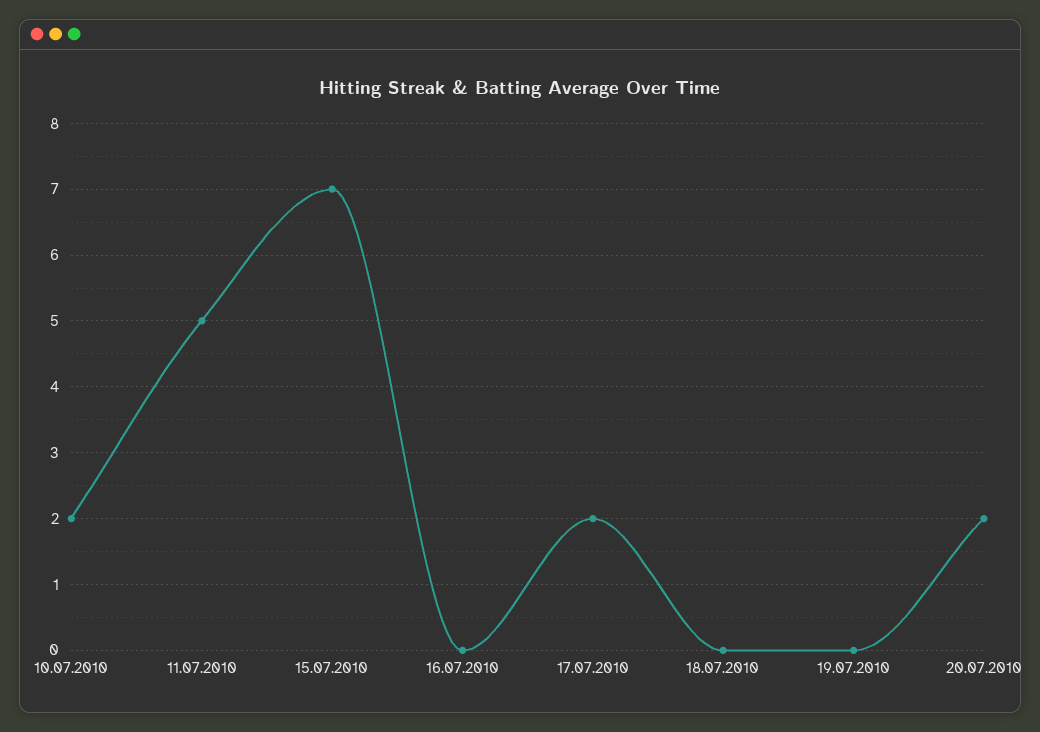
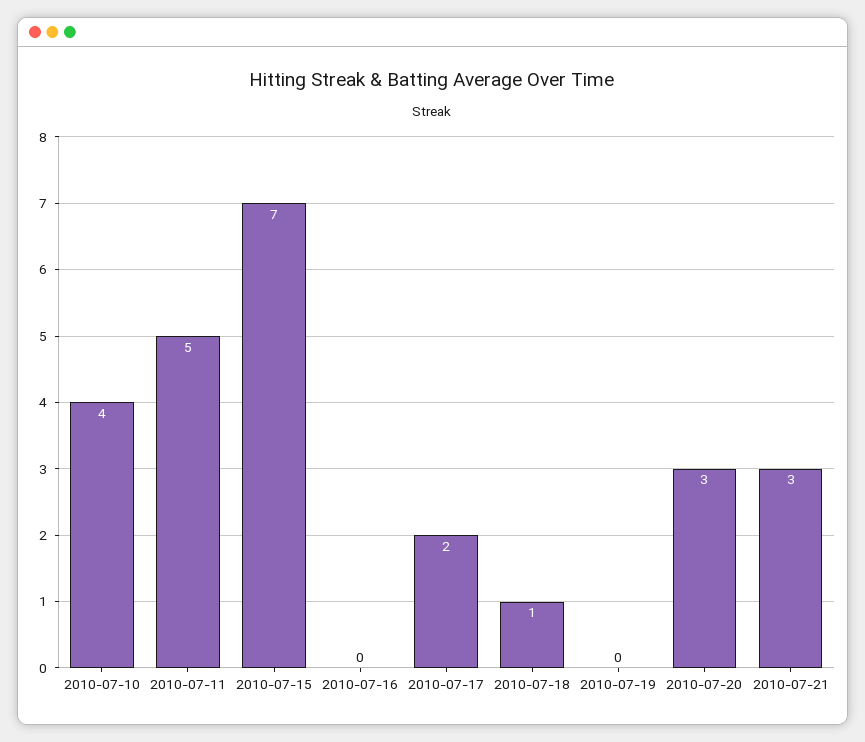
10.07.2010: 2 -> 4
18.07.2010: 0 -> 1
20.07.2010: 2 -> 3
2010-07-21: none -> 3

